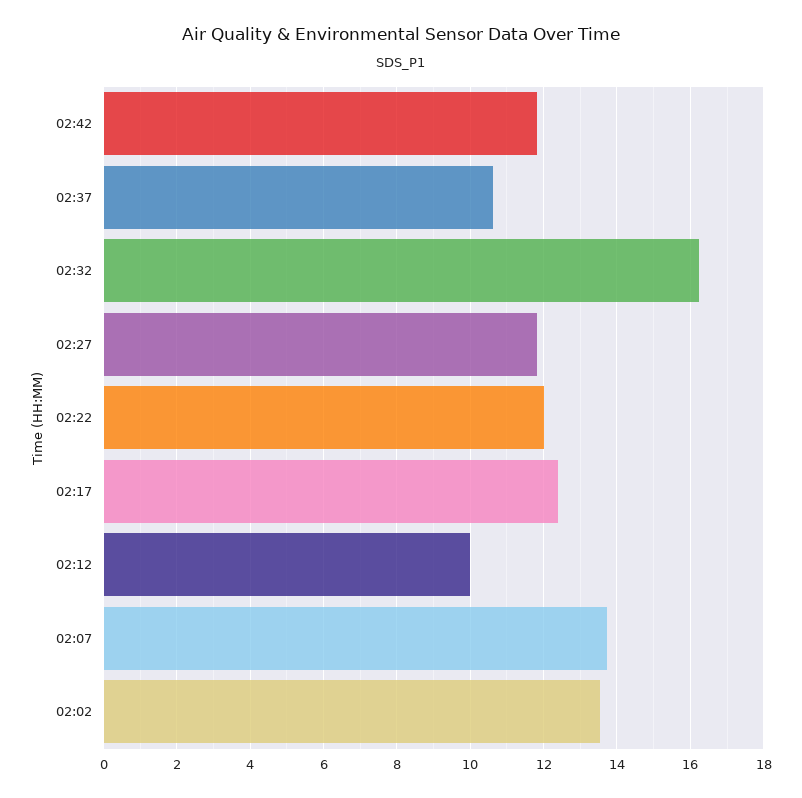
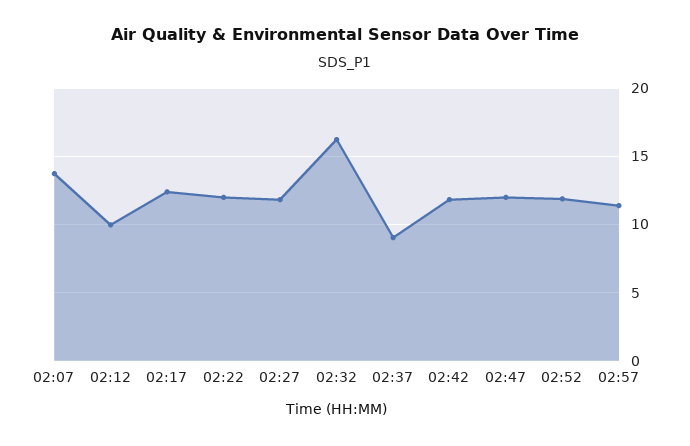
02:37: 10.6 -> 9
02:02: 13.6 -> none
02:47: none -> 12
02:52: none -> 12
02:57: none -> 11.5

